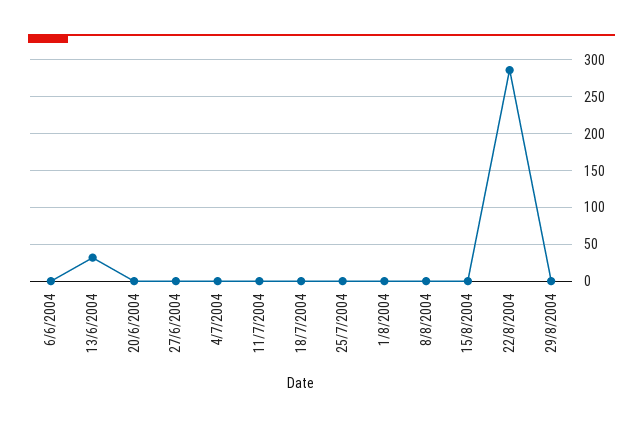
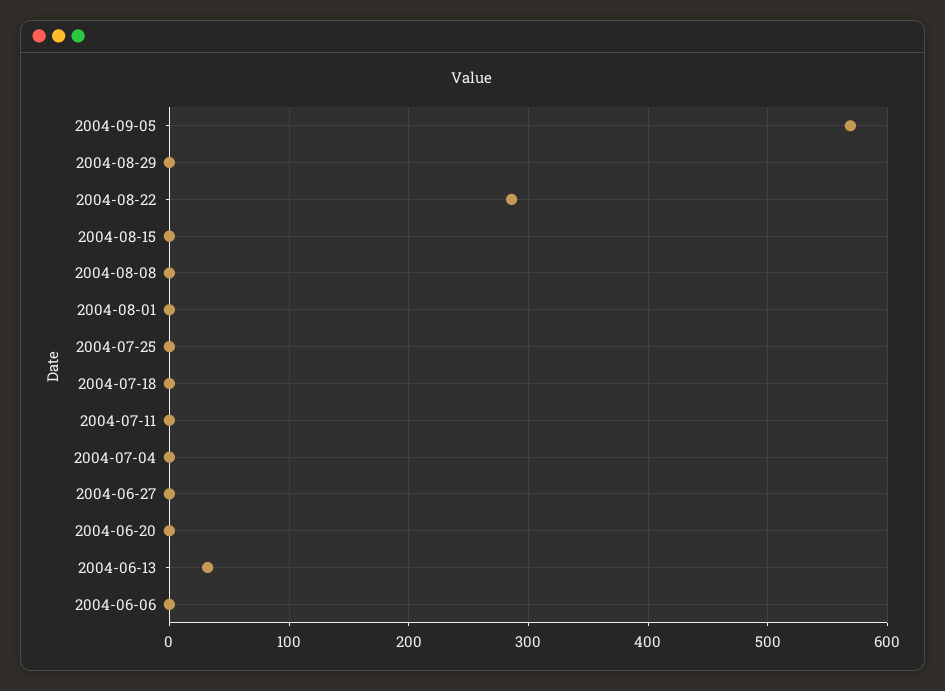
2004-09-05: none -> 570

